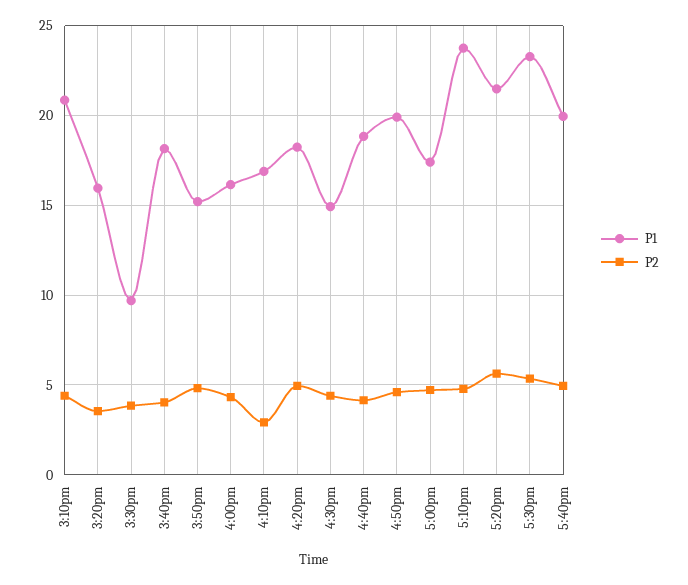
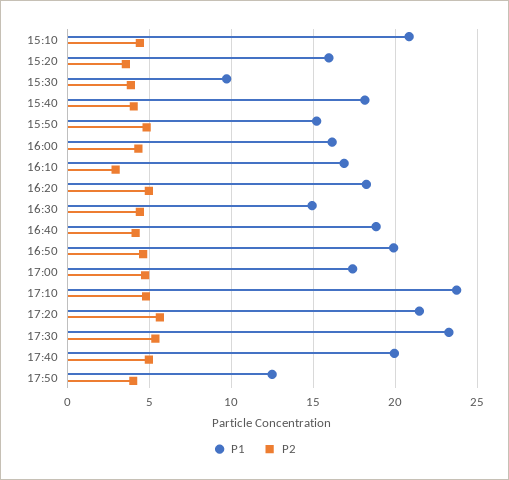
P1, 17:50: none -> 12.5
P2, 17:50: none -> 4

